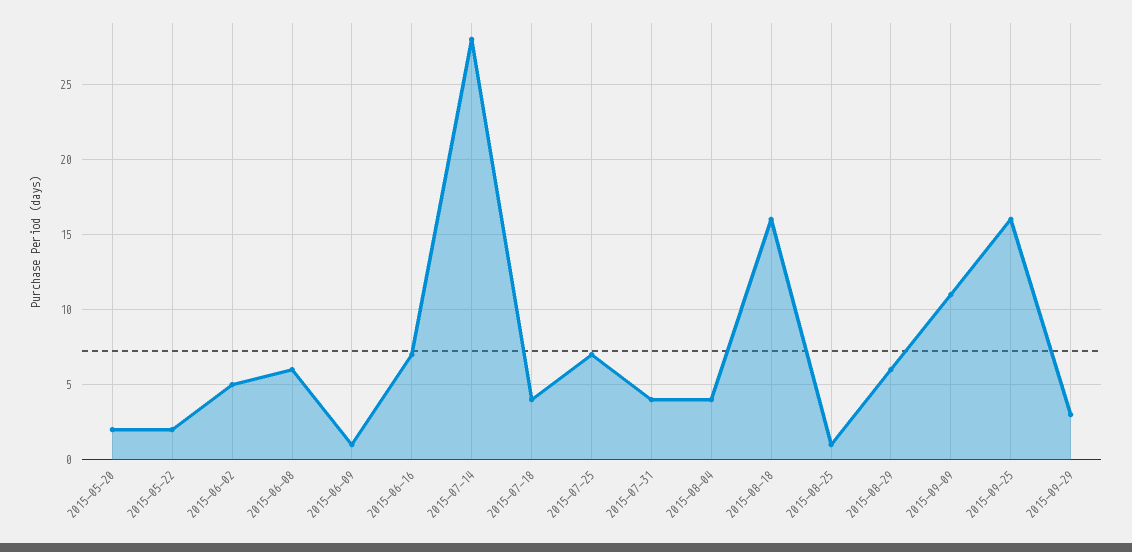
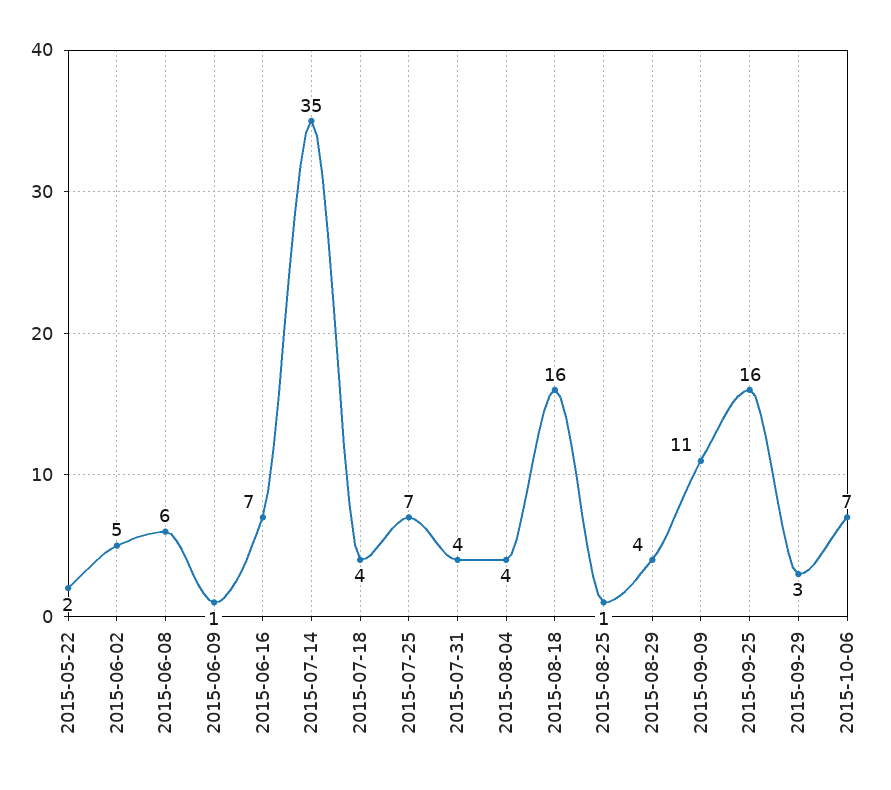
2015-05-20: 2 -> none
2015-07-14: 28 -> 35
2015-08-29: 6 -> 4
2015-10-06: none -> 7

